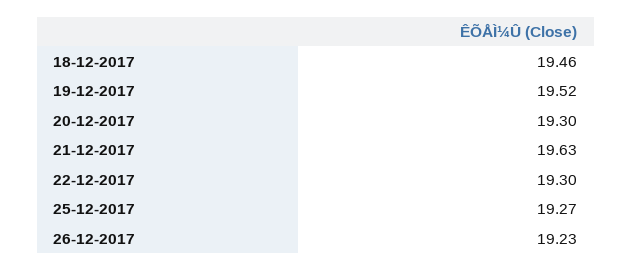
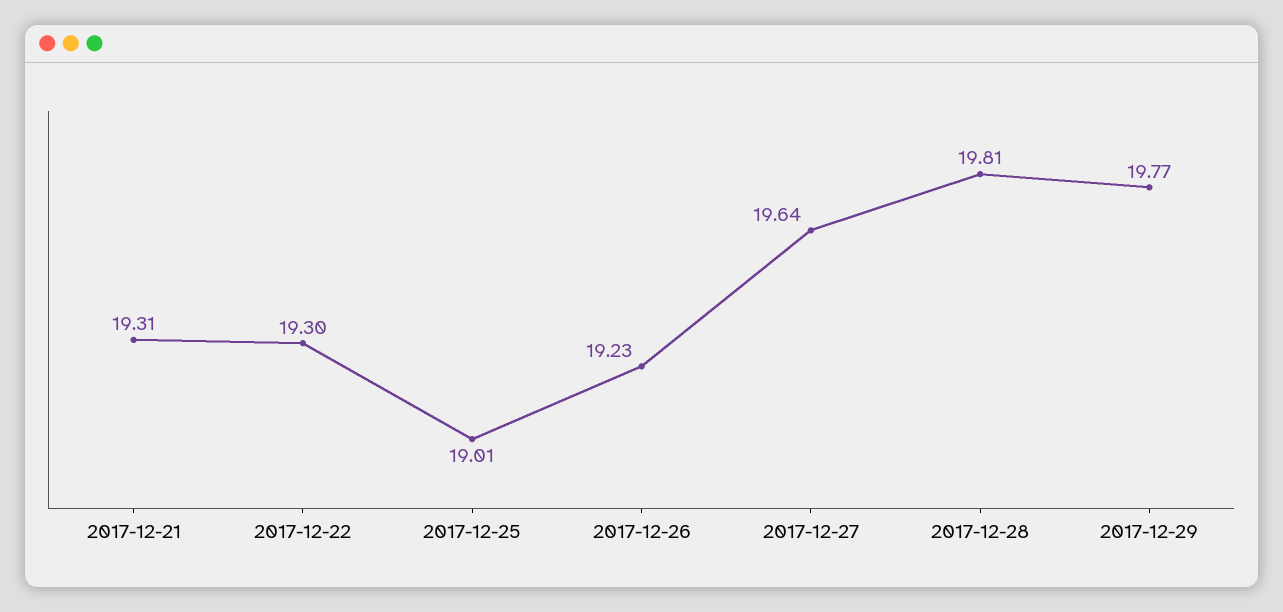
18-12-2017: 19.46 -> none
19-12-2017: 19.52 -> none
20-12-2017: 19.3 -> none
21-12-2017: 19.63 -> 19.31
25-12-2017: 19.27 -> 19.01
2017-12-27: none -> 19.64
2017-12-28: none -> 19.81
2017-12-29: none -> 19.77

